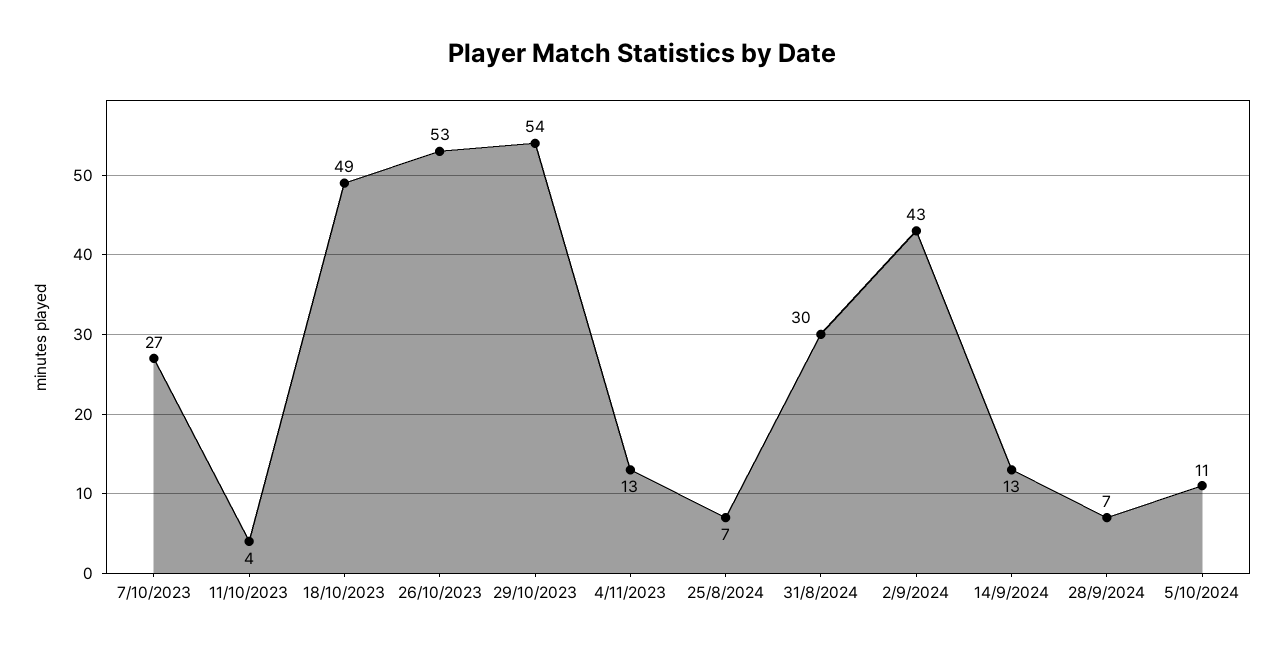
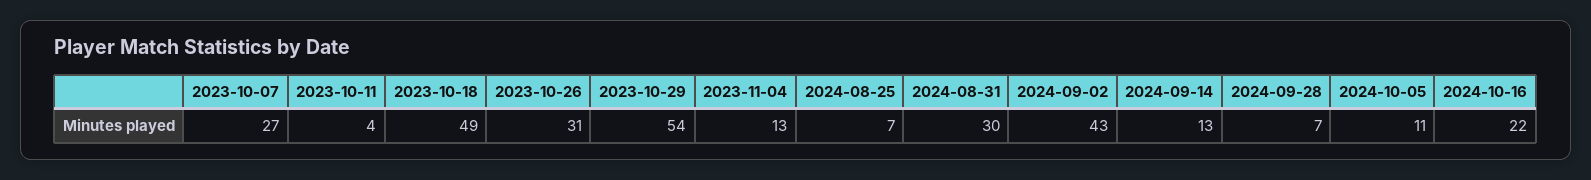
26/10/2023: 53 -> 31
2024-10-16: none -> 22

